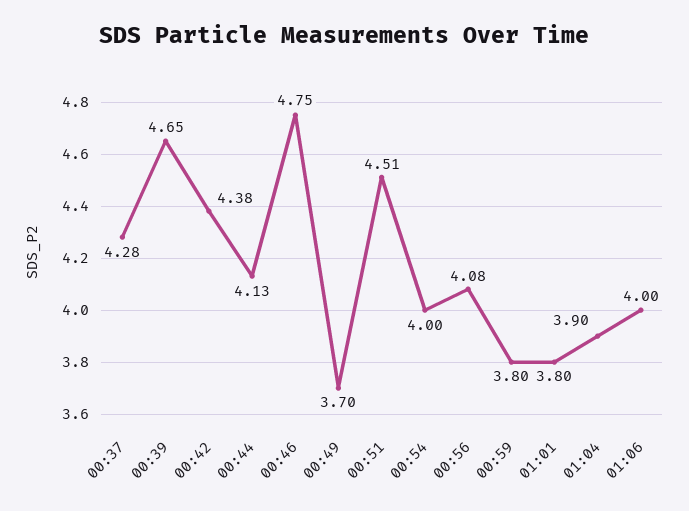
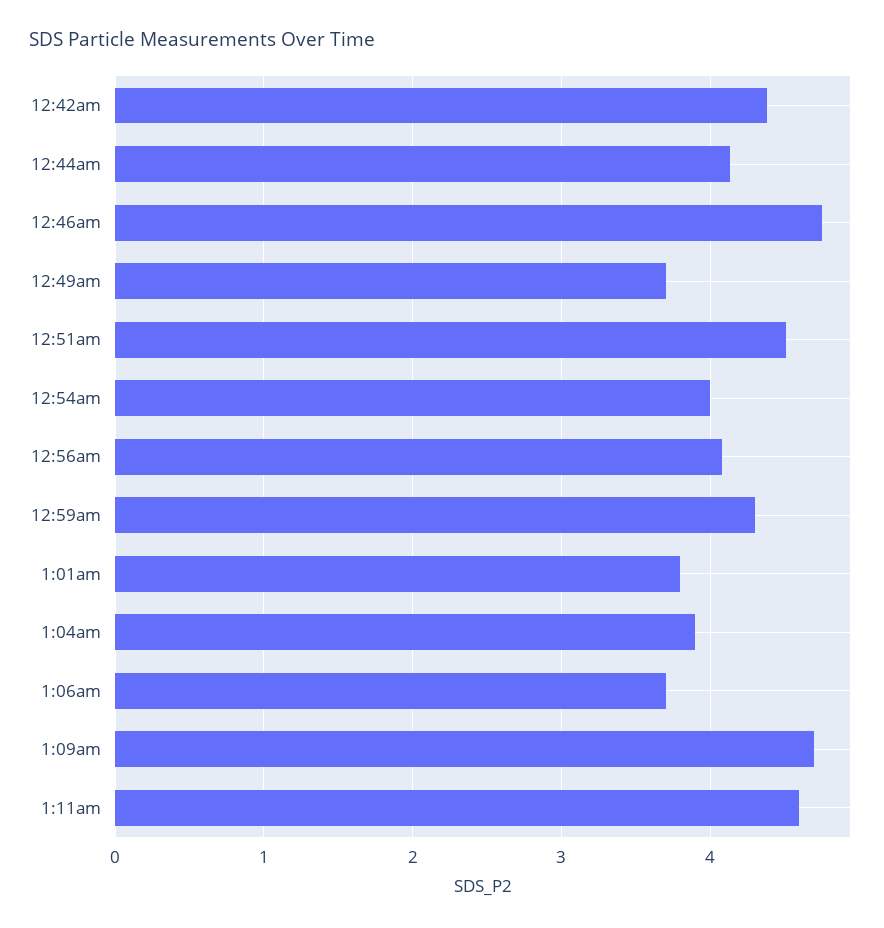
00:37: 4.28 -> none
00:39: 4.65 -> none
00:59: 3.8 -> 4.3
01:06: 4 -> 3.7
1:09am: none -> 4.7
1:11am: none -> 4.6

